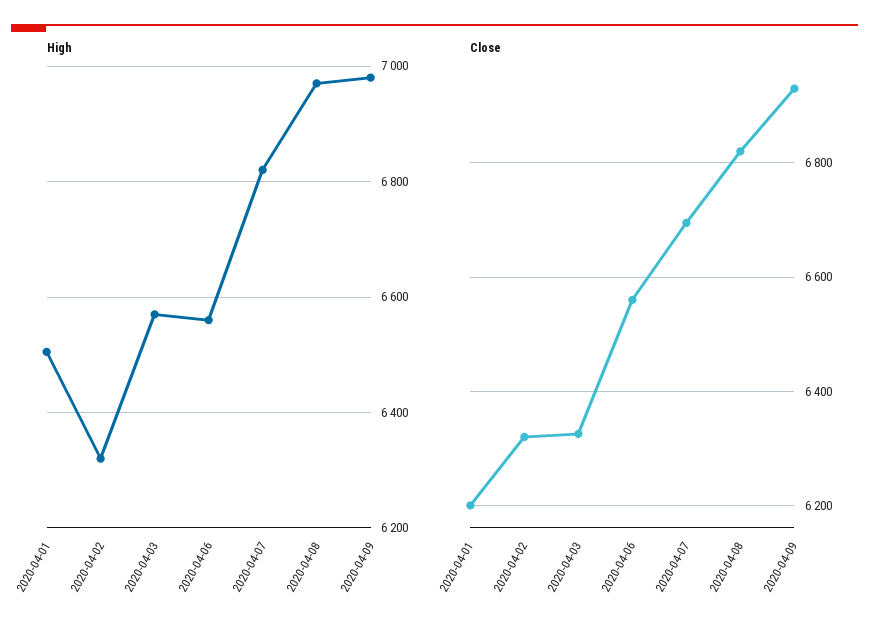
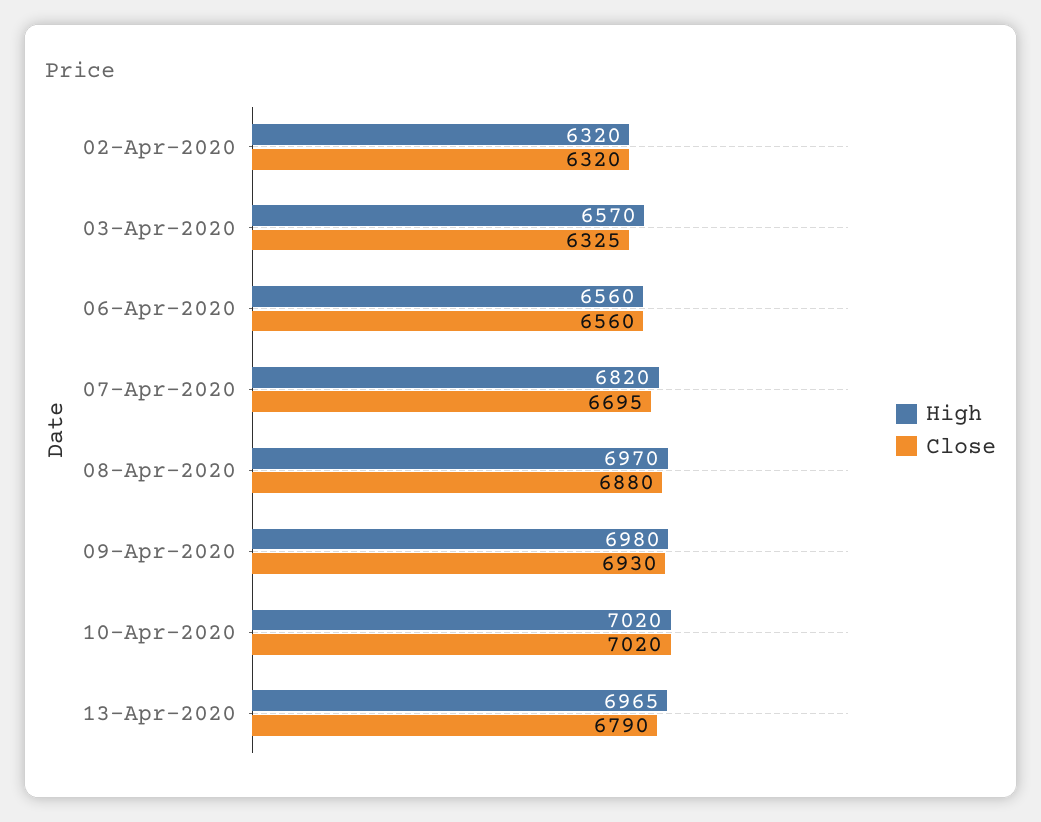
High, 2020-04-01: 6500 -> none
Close, 2020-04-01: 6200 -> none
Close, 2020-04-08: 6820 -> 6880
High, 10-Apr-2020: none -> 7020
Close, 10-Apr-2020: none -> 7020
High, 13-Apr-2020: none -> 6965
Close, 13-Apr-2020: none -> 6790

